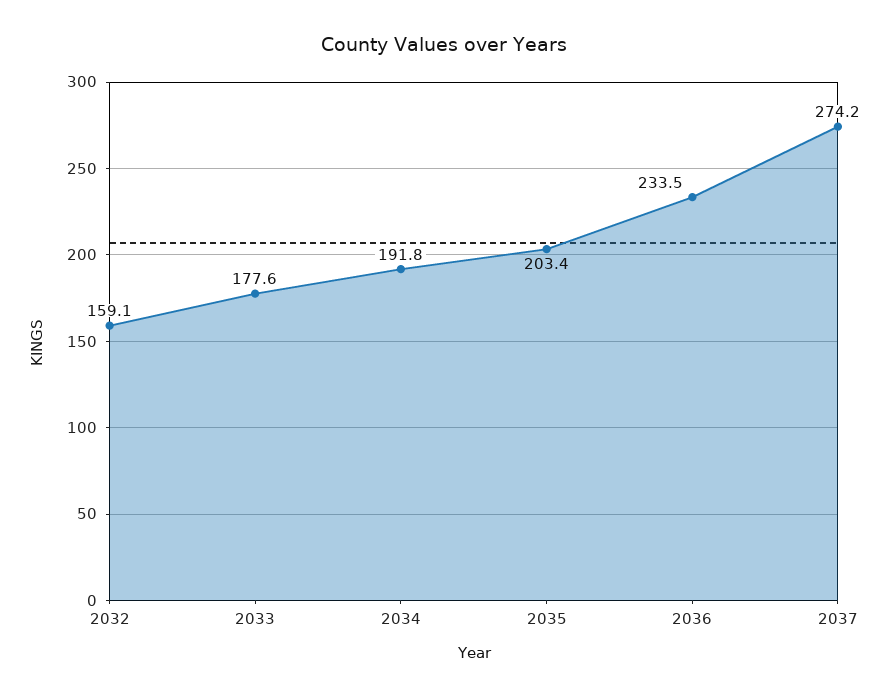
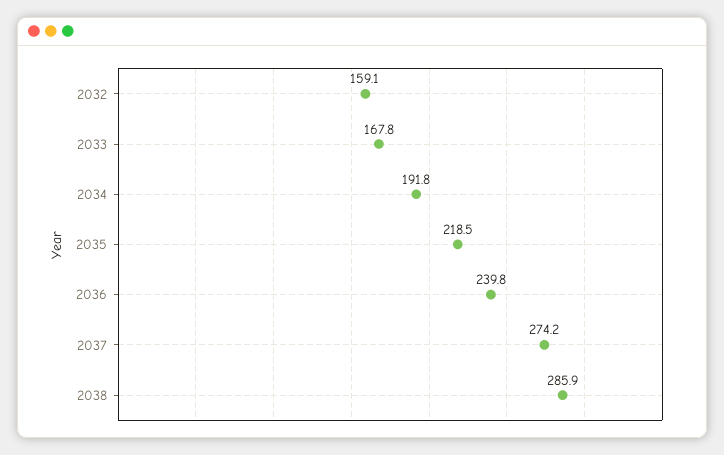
2033: 177.6 -> 167.8
2035: 203.4 -> 218.5
2036: 233.5 -> 239.8
2038: none -> 285.9

